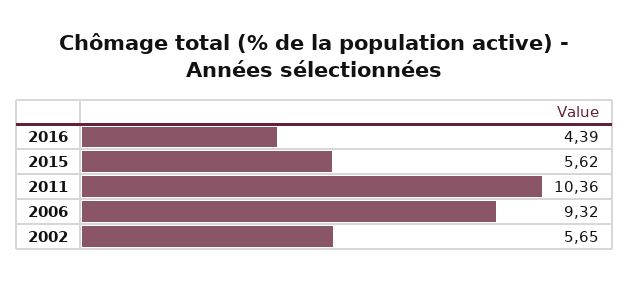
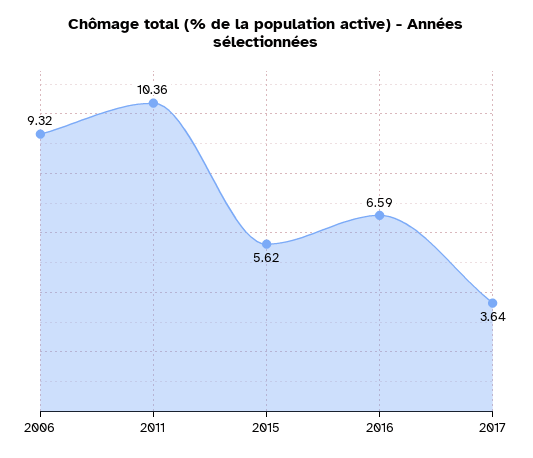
2016: 4.39 -> 6.59
2002: 5.65 -> none
2017: none -> 3.64

